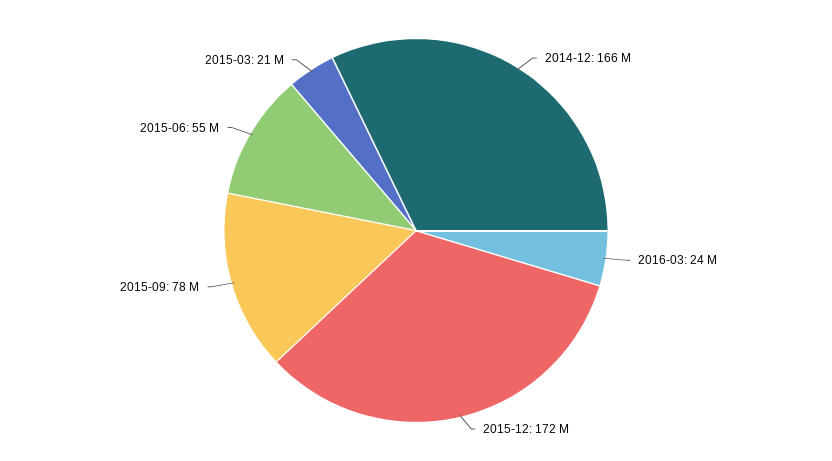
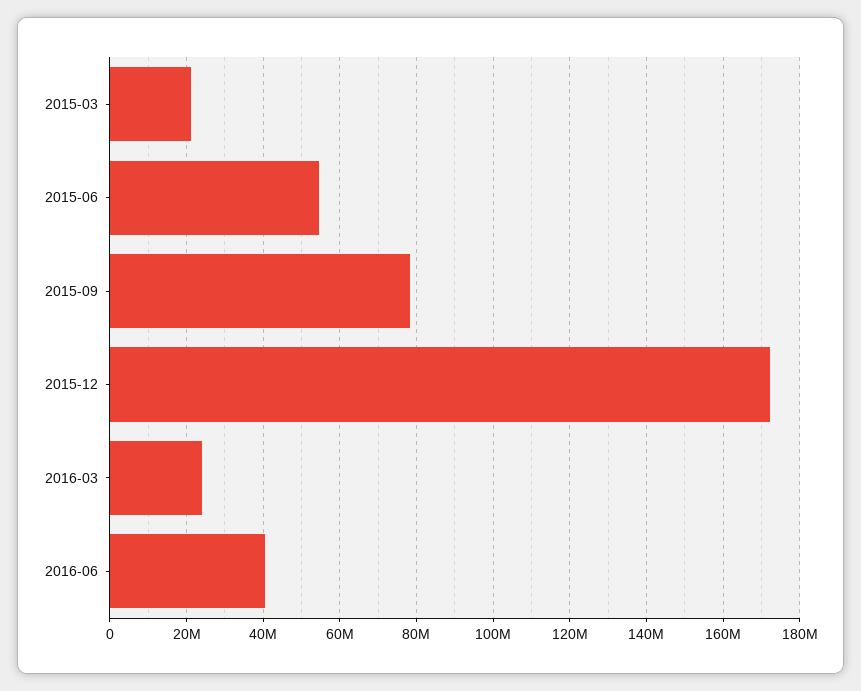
2014-12: 166000000 -> none
2016-06: none -> 40000000

